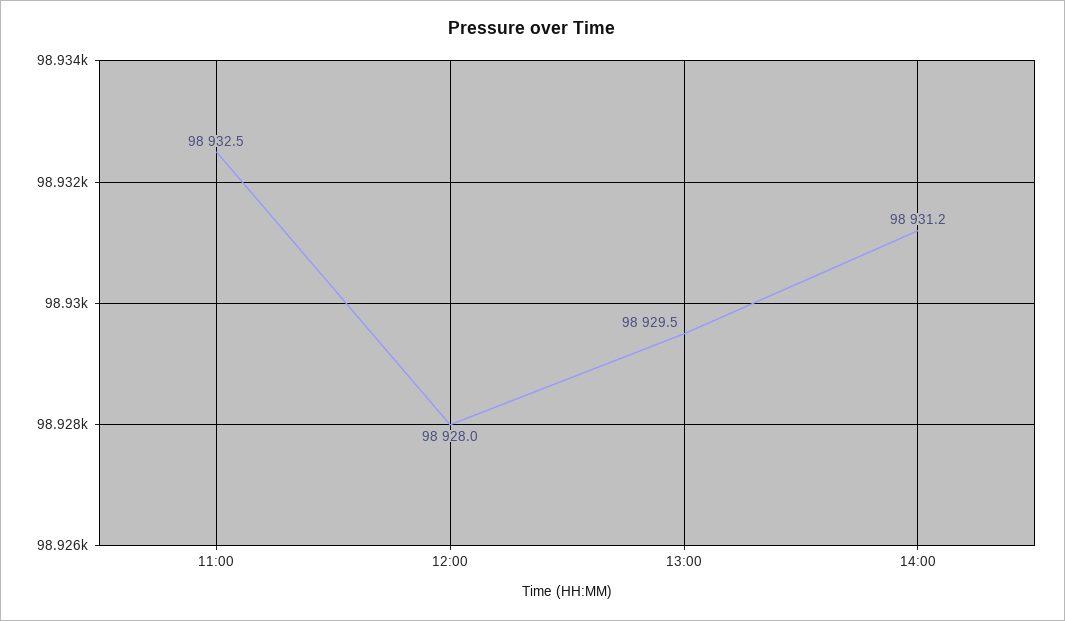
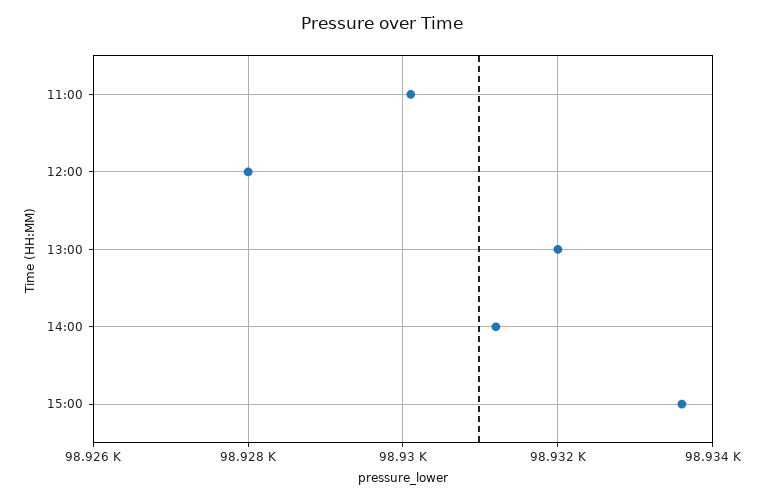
11:00: 98932.5 -> 98930
13:00: 98929.5 -> 98932
15:00: none -> 98933.5

